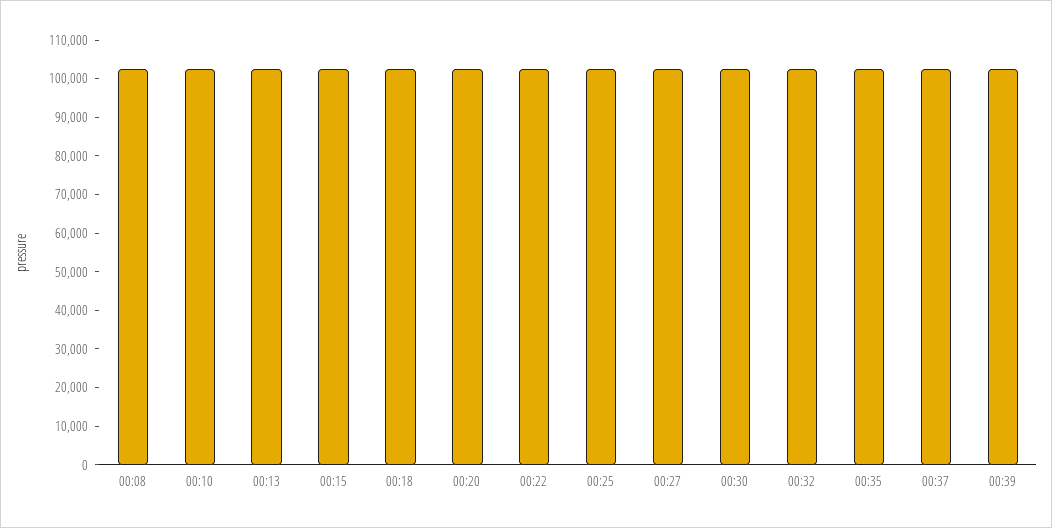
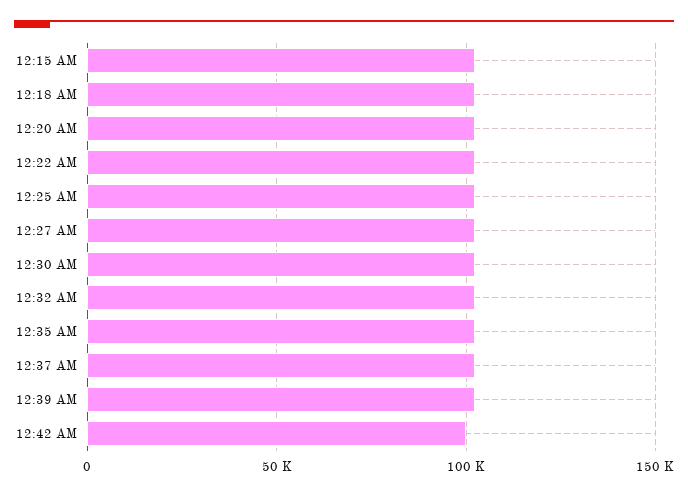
00:08: 102500 -> none
00:10: 102500 -> none
00:13: 102500 -> none
12:42 AM: none -> 100000

